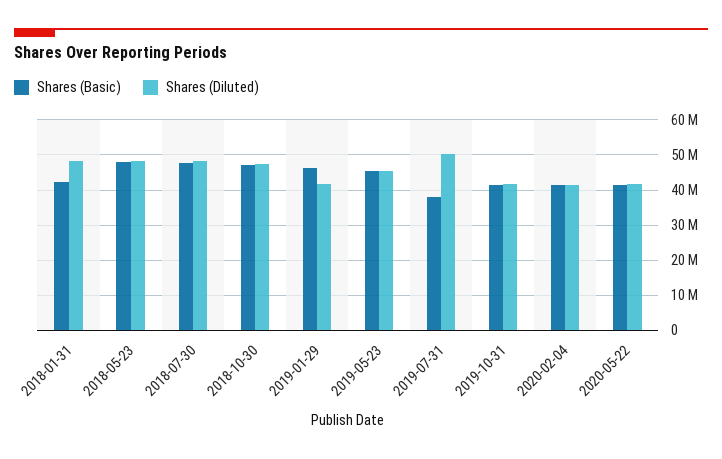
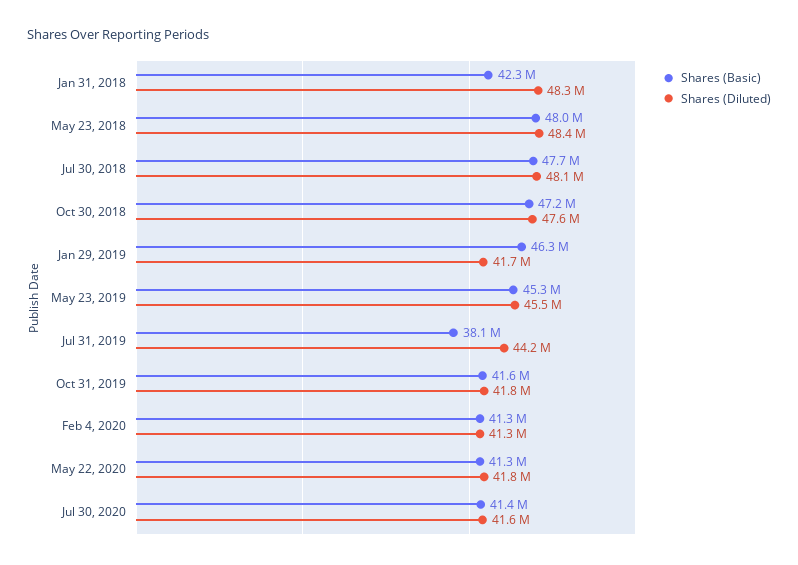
Shares (Diluted), 2019-07-31: 50000000 -> 44200000
Shares (Basic), Jul 30, 2020: none -> 41400000
Shares (Diluted), Jul 30, 2020: none -> 41600000

